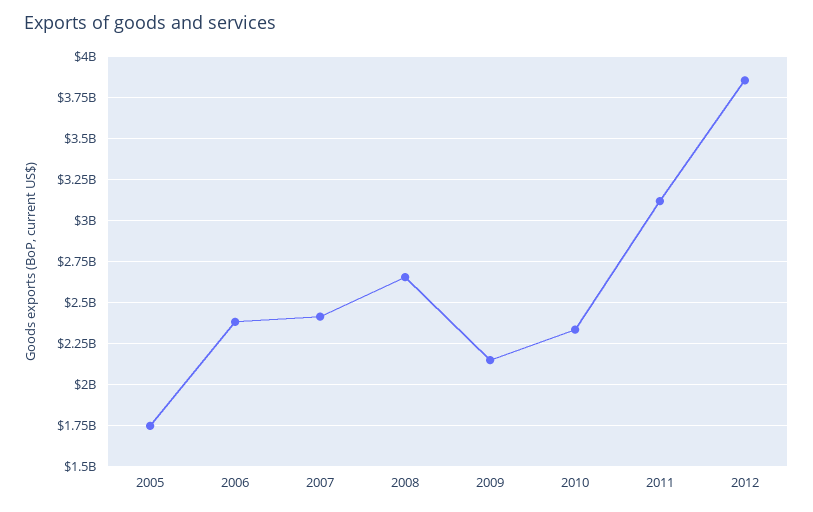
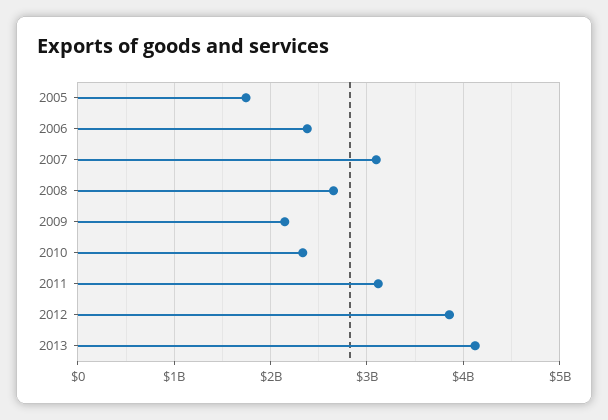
2007: 2400000000 -> 3100000000
2013: none -> 4100000000

